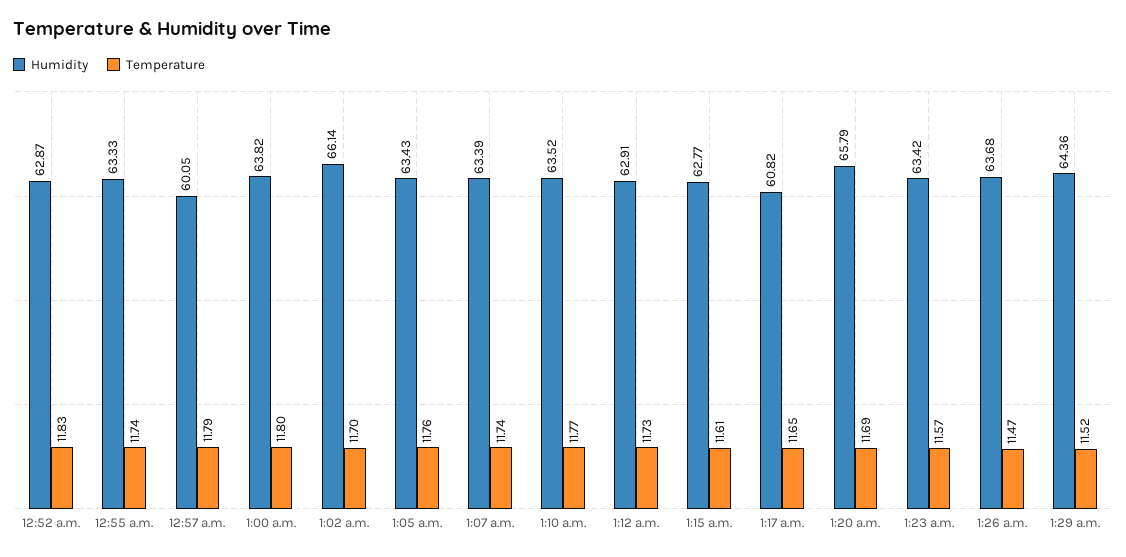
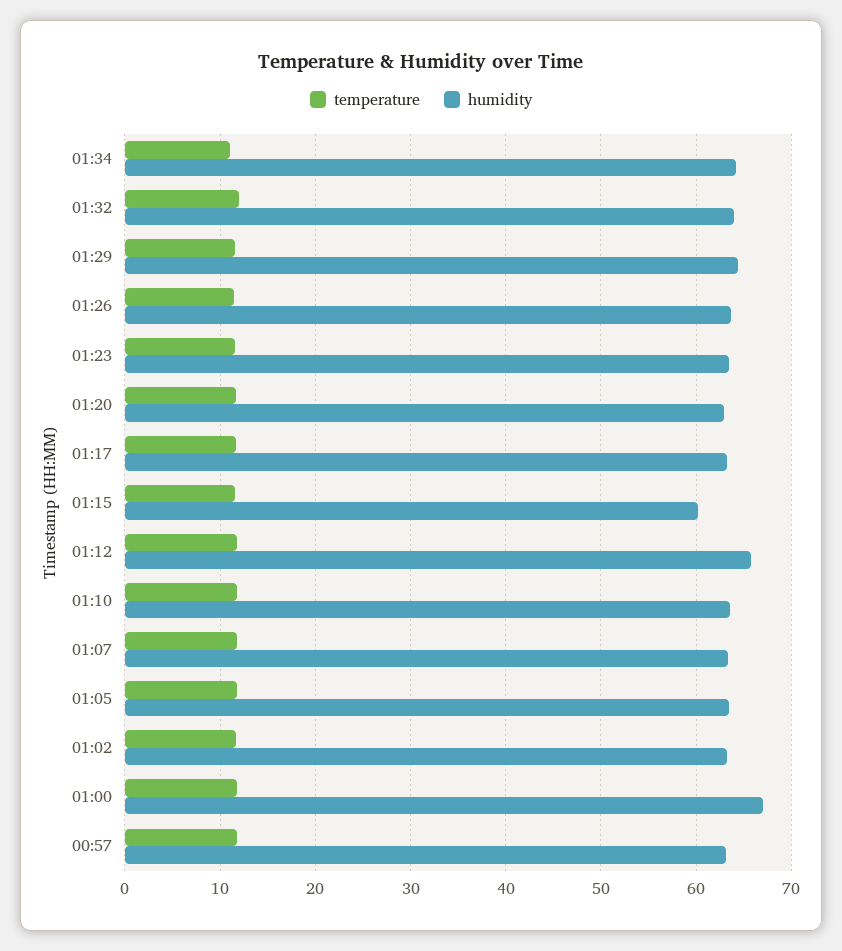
Humidity, 12:52 a.m.: 62.87 -> none
Temperature, 12:52 a.m.: 11.83 -> none
Humidity, 12:55 a.m.: 63.33 -> none
Temperature, 12:55 a.m.: 11.74 -> none
Humidity, 12:57 a.m.: 60.05 -> 63
Humidity, 1:00 a.m.: 63.82 -> 67
Humidity, 1:02 a.m.: 66.14 -> 63
Humidity, 1:12 a.m.: 62.91 -> 66
Humidity, 1:15 a.m.: 62.77 -> 60
Humidity, 1:17 a.m.: 60.82 -> 63
Humidity, 1:20 a.m.: 65.79 -> 63
Temperature, 01:34: none -> 11
Humidity, 01:34: none -> 64
Temperature, 01:32: none -> 12
Humidity, 01:32: none -> 64

